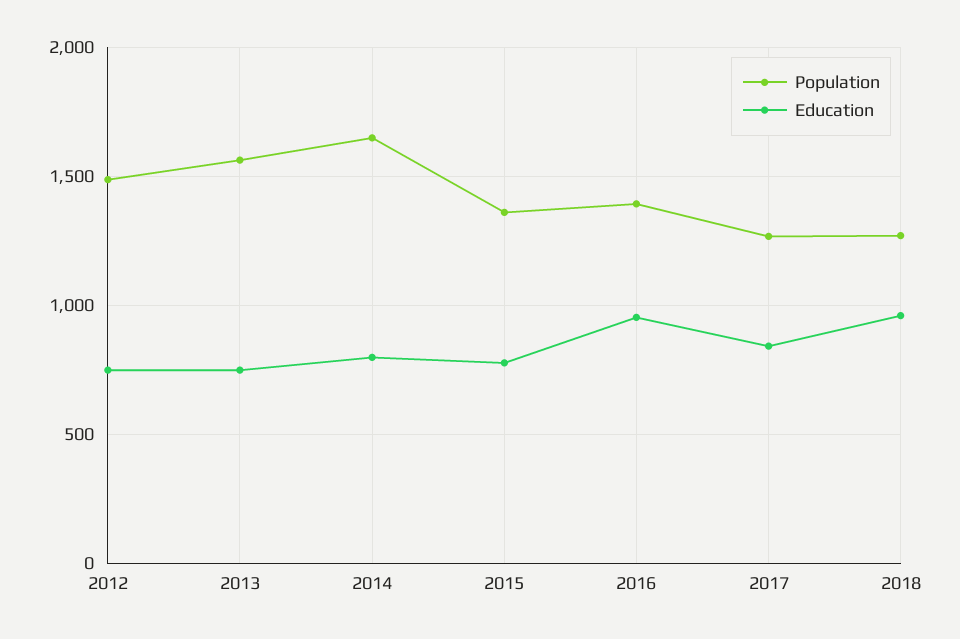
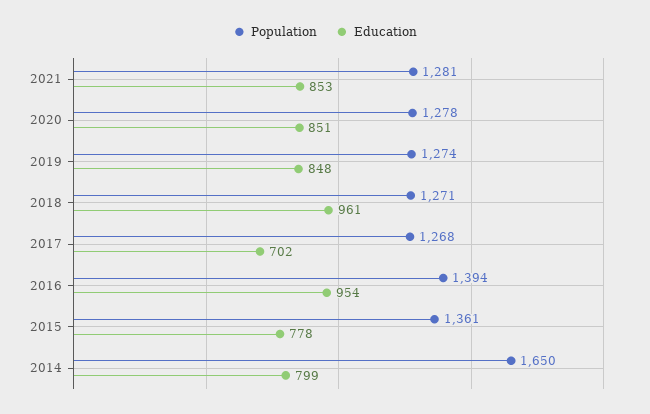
Population, 2012: 1500 -> none
Education, 2012: 750 -> none
Population, 2013: 1550 -> none
Education, 2013: 750 -> none
Education, 2017: 850 -> 702
Population, 2021: none -> 1281
Education, 2021: none -> 853
Population, 2020: none -> 1278
Education, 2020: none -> 851
Population, 2019: none -> 1274
Education, 2019: none -> 848

